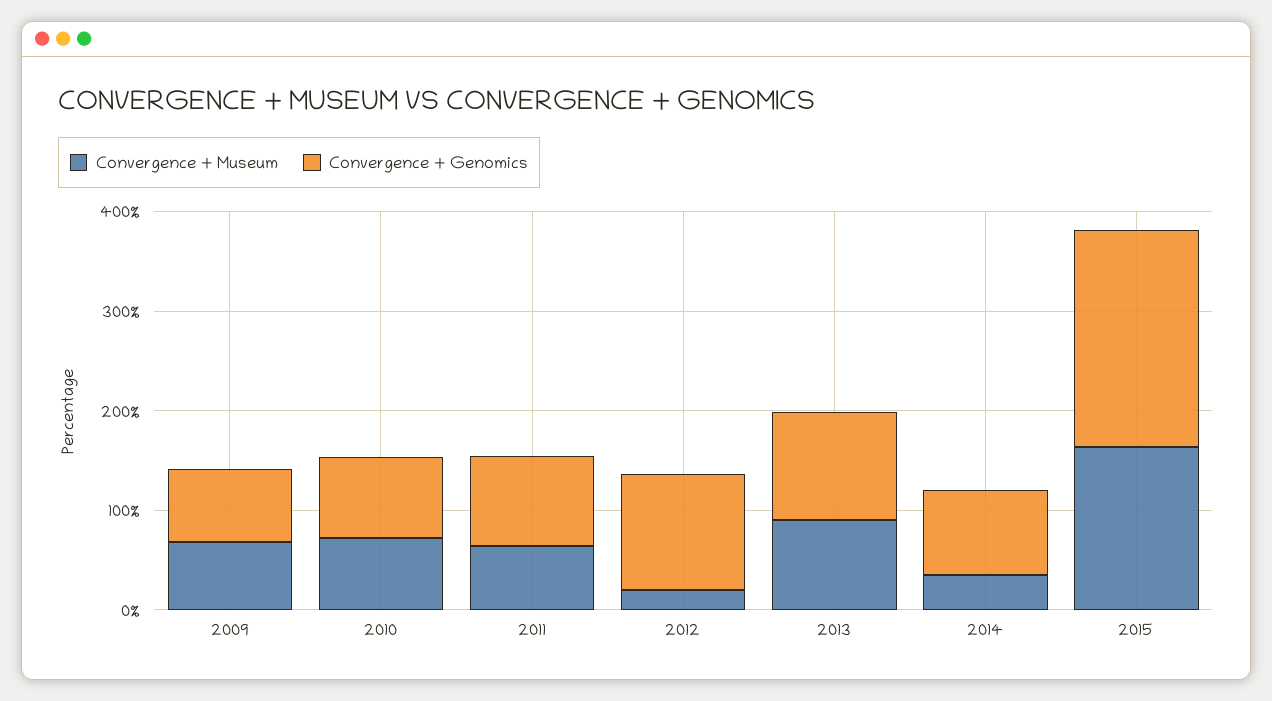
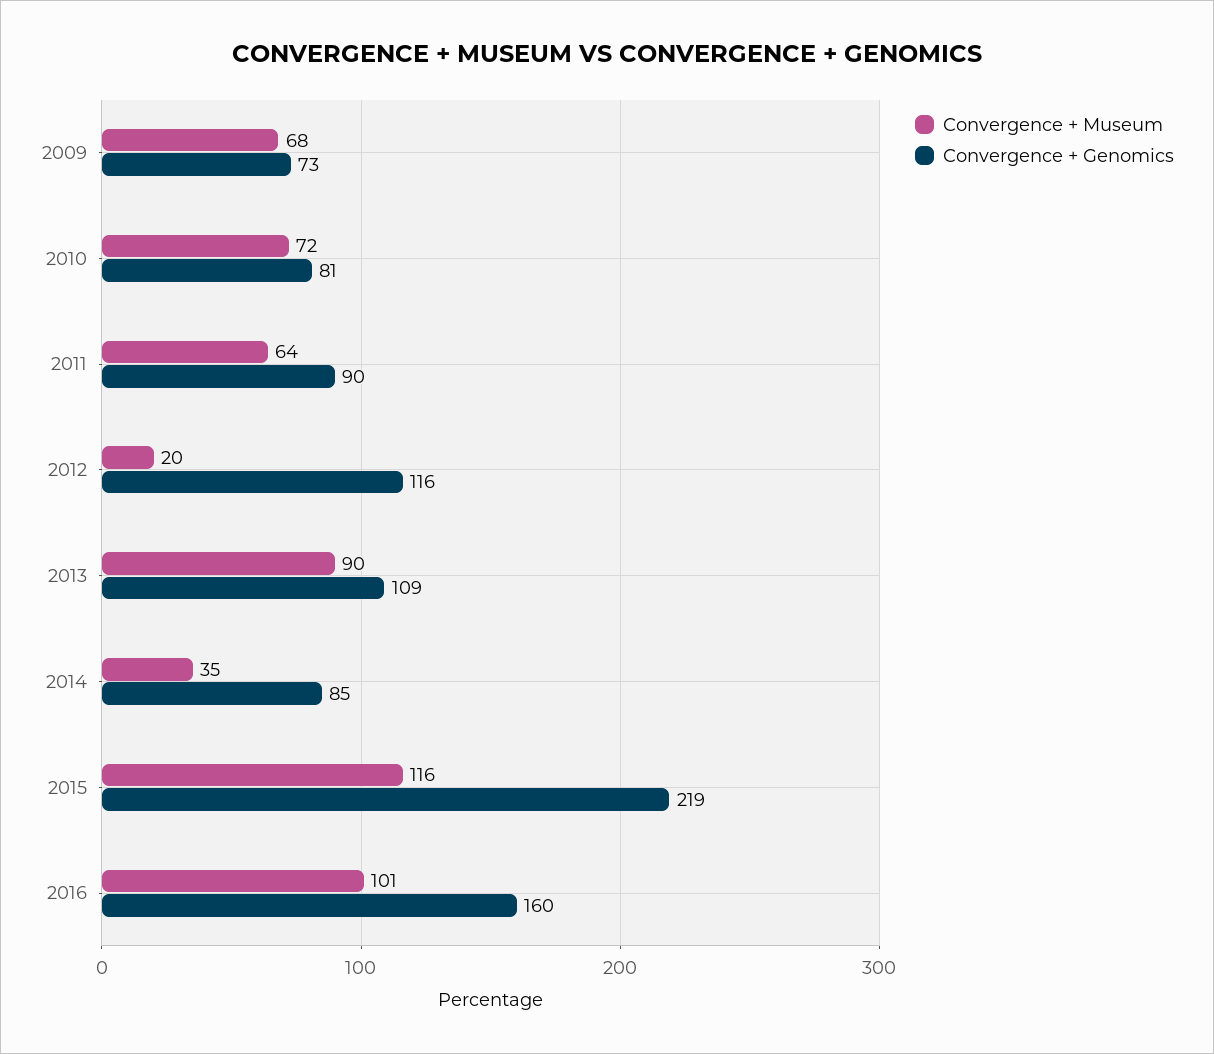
Convergence + Museum, 2015: 160 -> 116
Convergence + Museum, 2016: none -> 101
Convergence + Genomics, 2016: none -> 160

